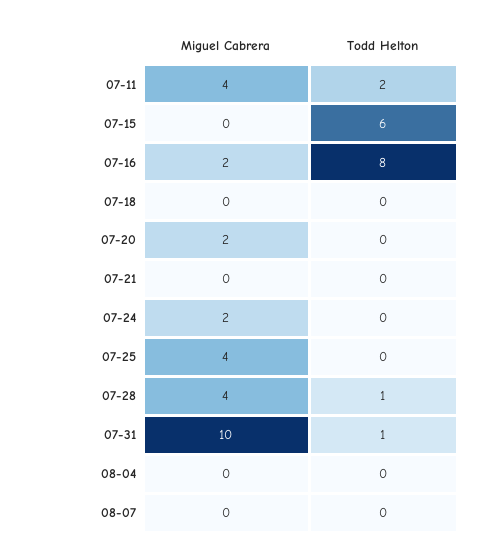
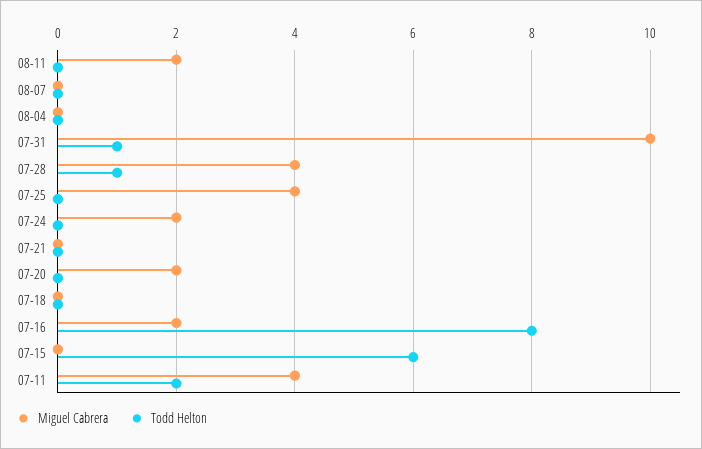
Miguel Cabrera, 08-11: none -> 2
Todd Helton, 08-11: none -> 0

